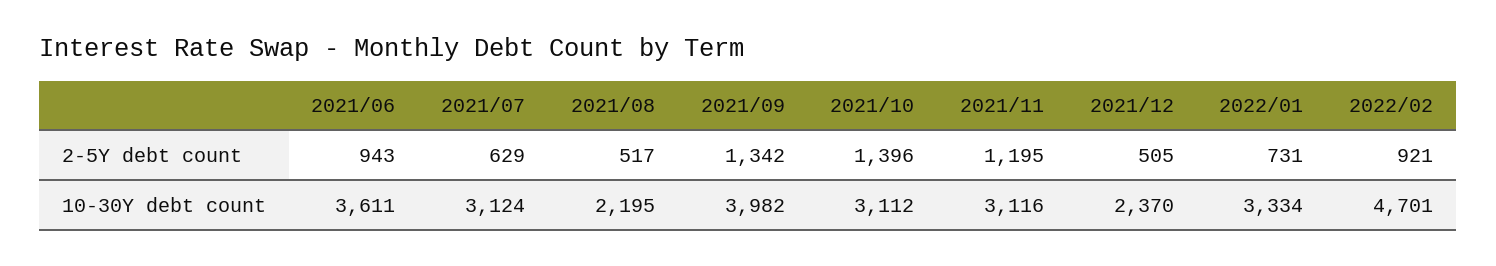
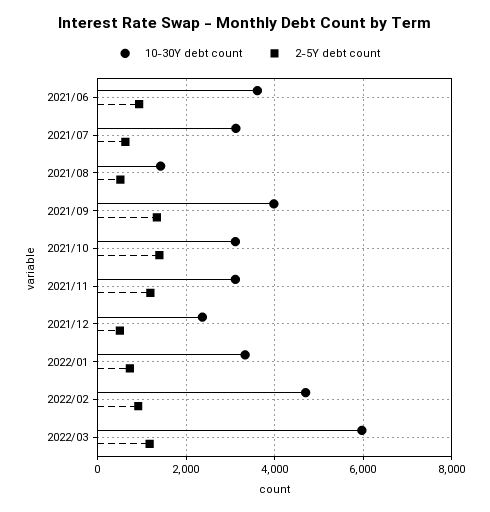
10-30Y debt count, 2021/08: 2195 -> 1400
10-30Y debt count, 2022/03: none -> 6000
2-5Y debt count, 2022/03: none -> 1200

